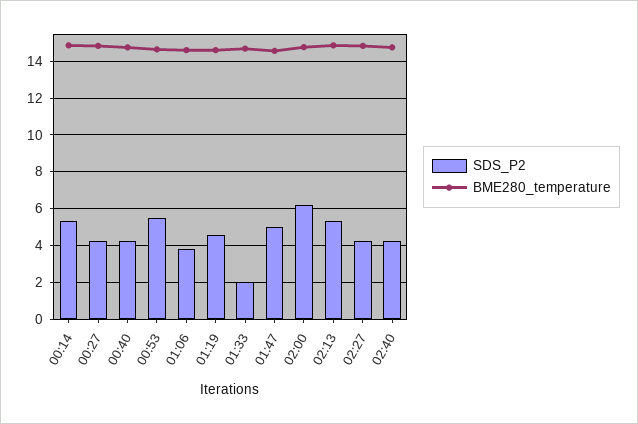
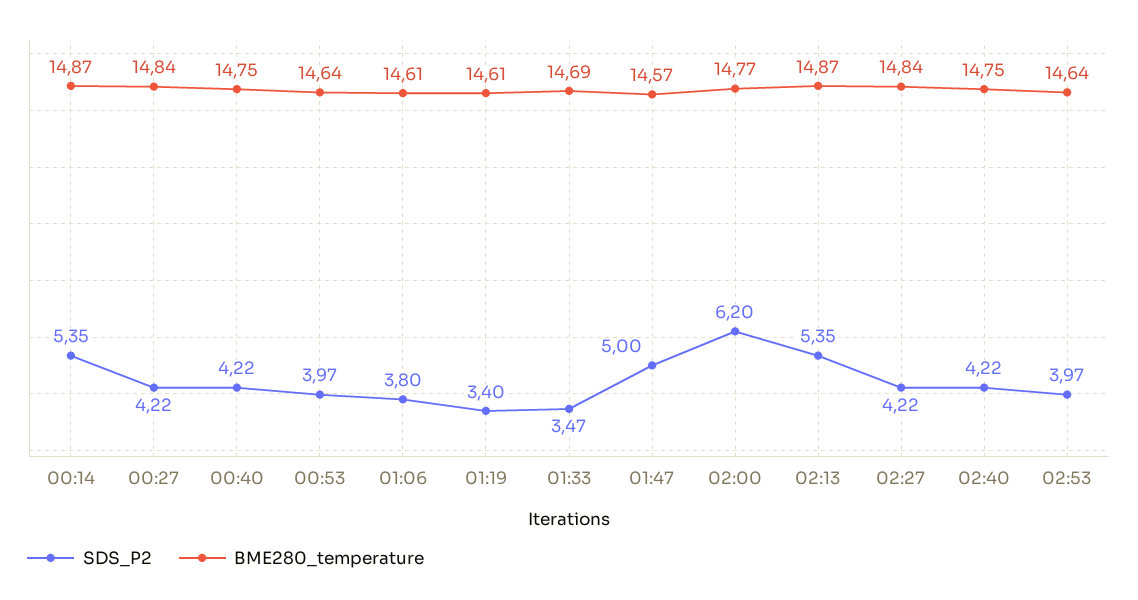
SDS_P2, 00:53: 5.5 -> 3.97
SDS_P2, 01:19: 4.5 -> 3.4
SDS_P2, 01:33: 2 -> 3.47
SDS_P2, 02:53: none -> 3.97
BME280_temperature, 02:53: none -> 14.64

